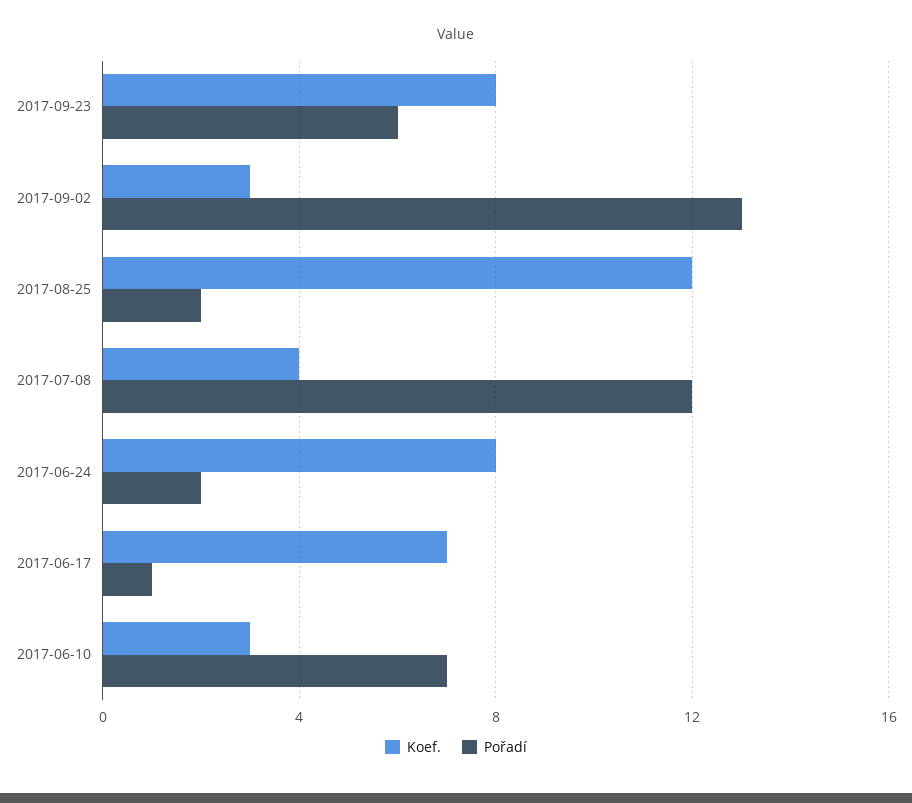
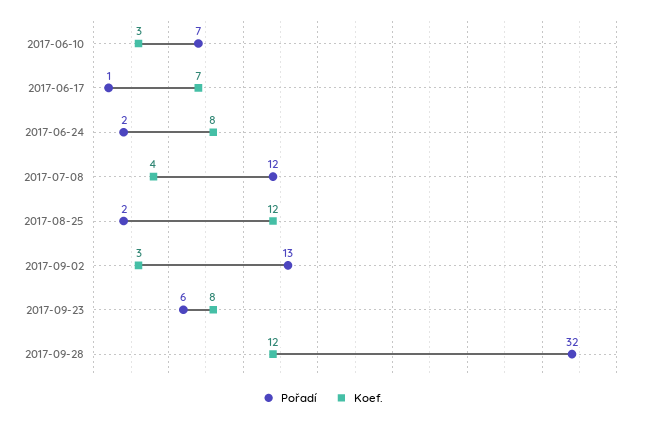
Pořadí, 2017-09-28: none -> 32
Koef., 2017-09-28: none -> 12

